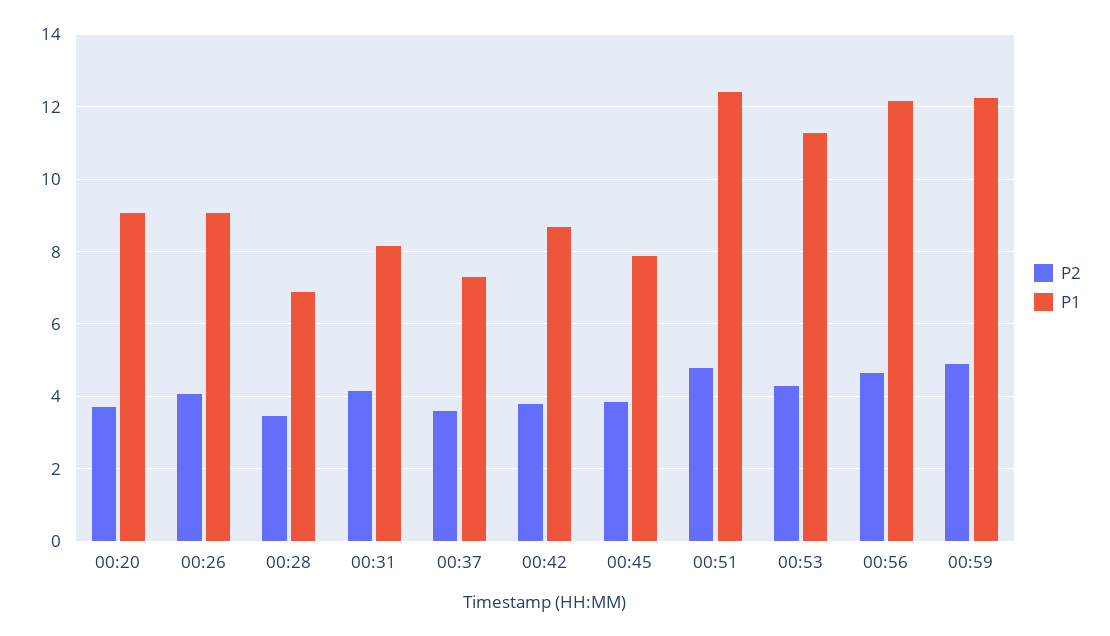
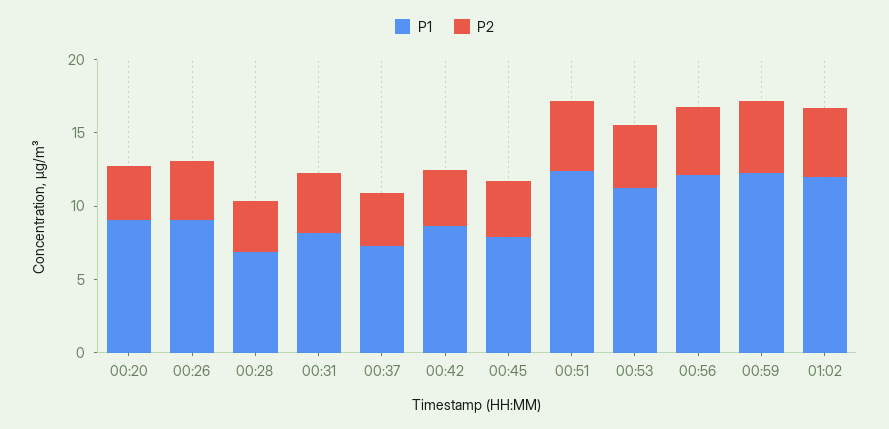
P1, 01:02: none -> 12
P2, 01:02: none -> 5

